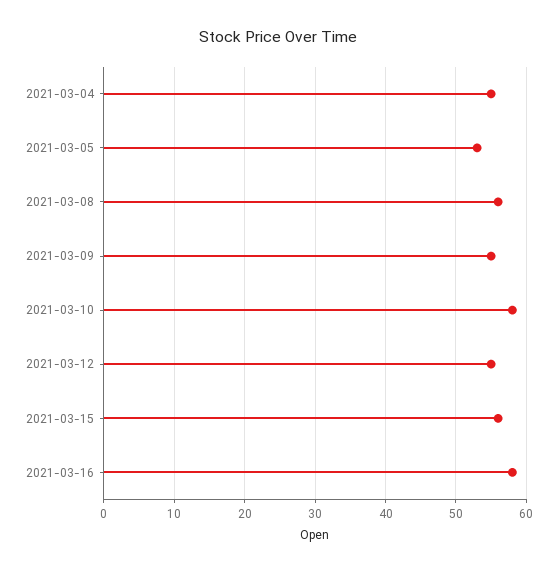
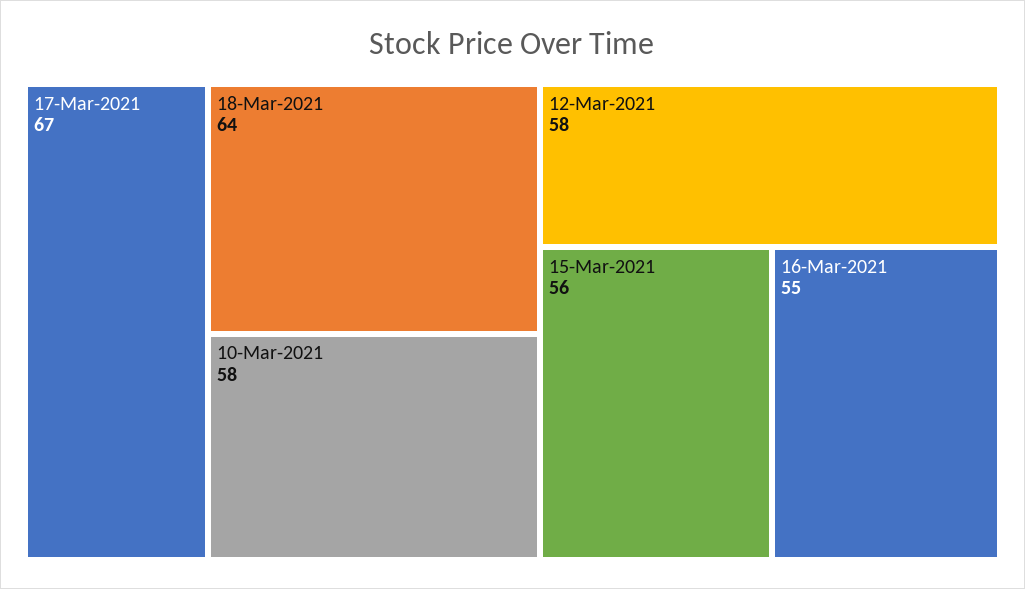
2021-03-04: 55 -> none
2021-03-05: 53 -> none
2021-03-08: 56 -> none
2021-03-09: 55 -> none
2021-03-12: 55 -> 58
2021-03-16: 58 -> 55
17-Mar-2021: none -> 67
18-Mar-2021: none -> 64

